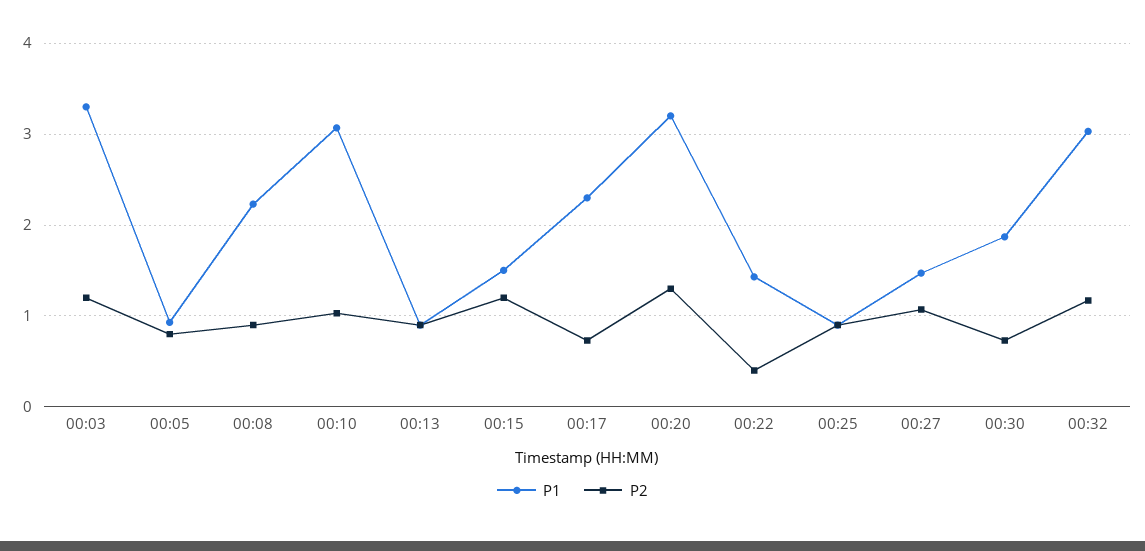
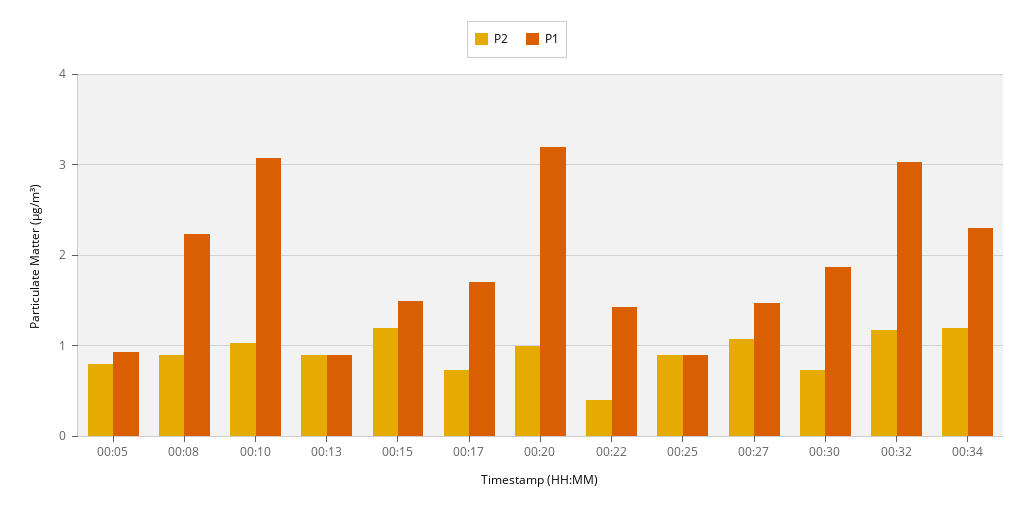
P1, 00:03: 3.3 -> none
P2, 00:03: 1.2 -> none
P1, 00:17: 2.3 -> 1.7
P2, 00:20: 1.3 -> 1
P2, 00:34: none -> 1.2
P1, 00:34: none -> 2.3

